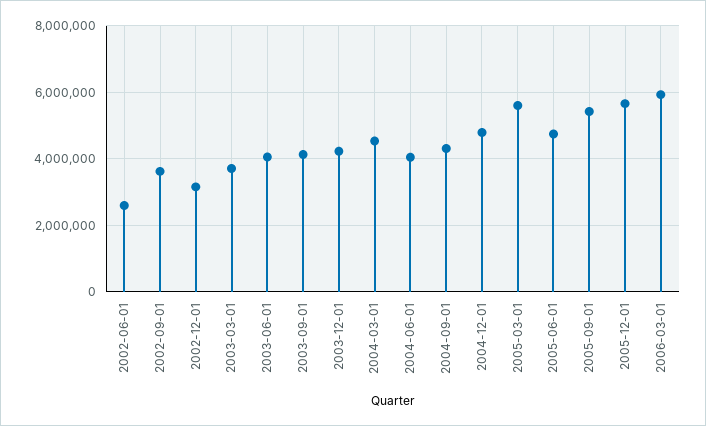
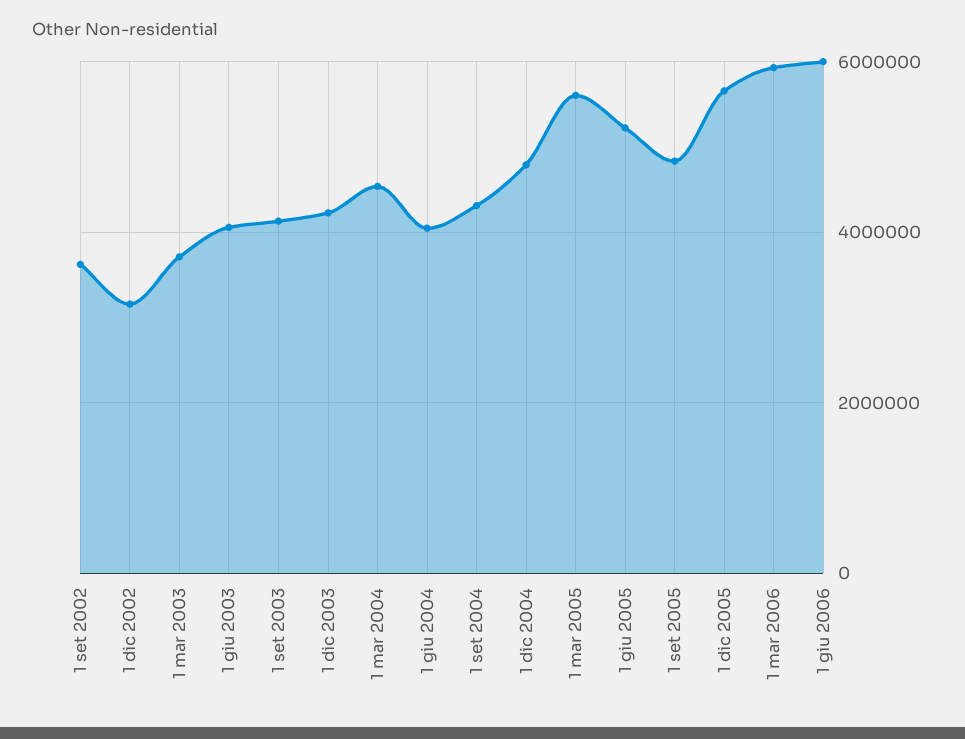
2002-06-01: 2600000 -> none
2005-06-01: 4800000 -> 5200000
2005-09-01: 5400000 -> 4800000
1 giu 2006: none -> 6000000

